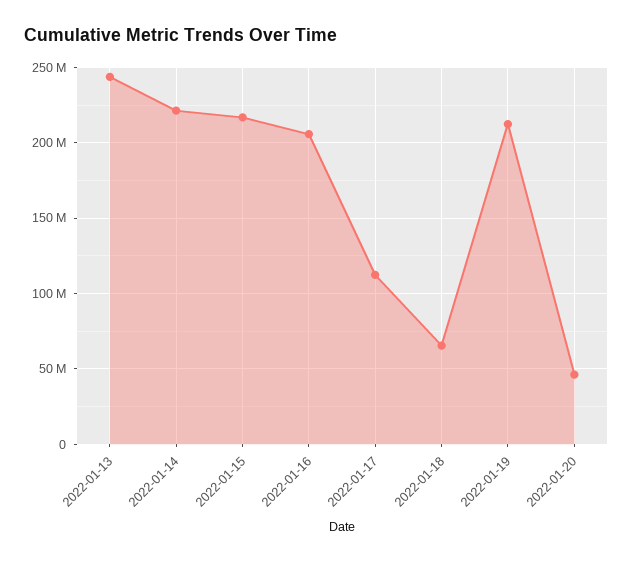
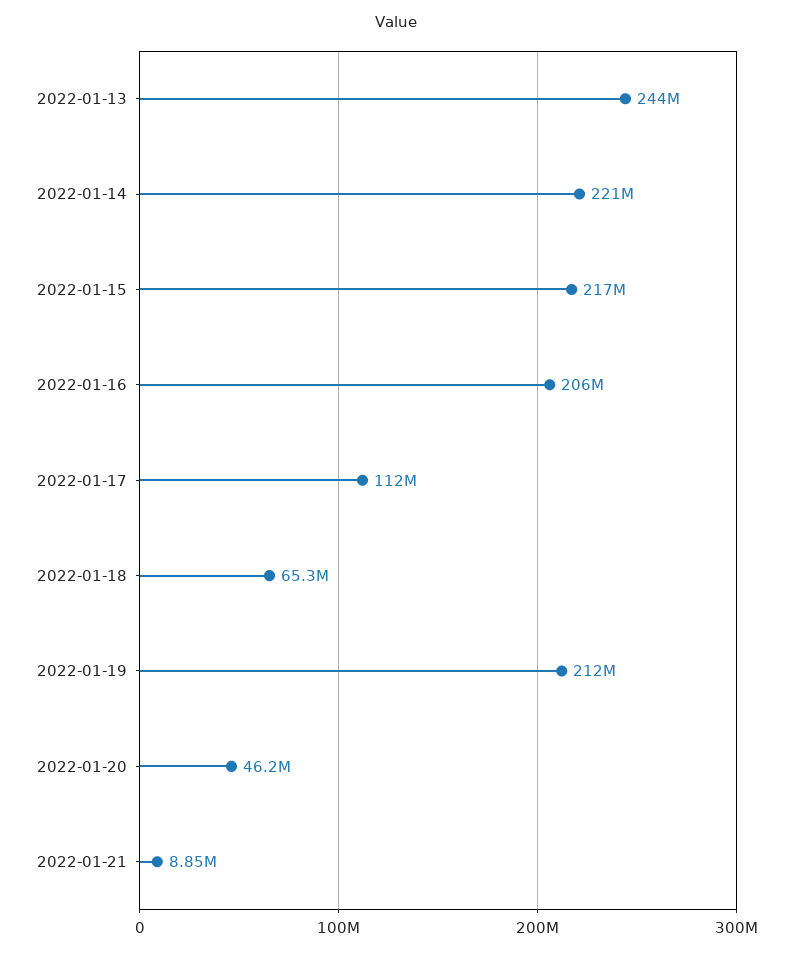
2022-01-21: none -> 8850000

